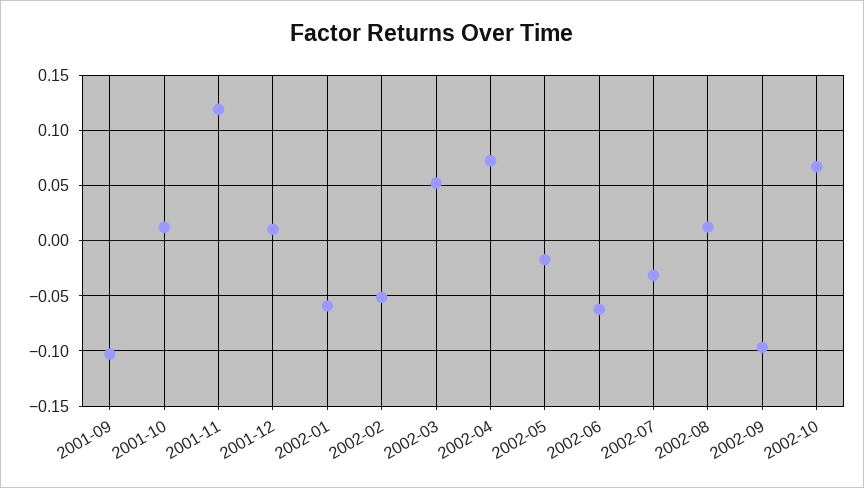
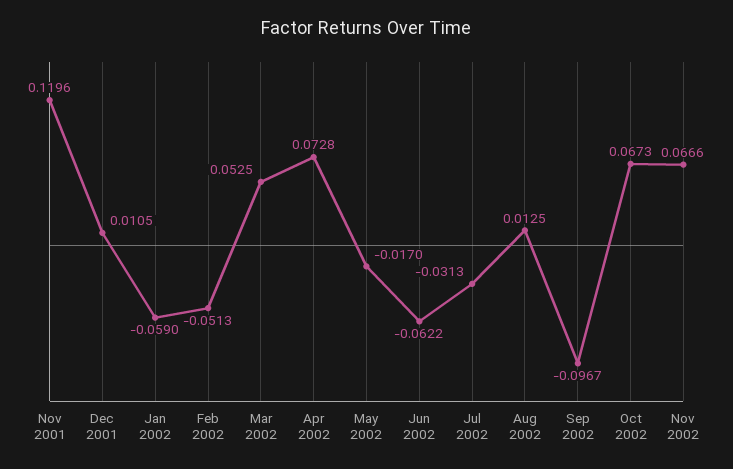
2001-09: -0.1 -> none
2001-10: 0.01 -> none
Nov 2002: none -> 0.0666

